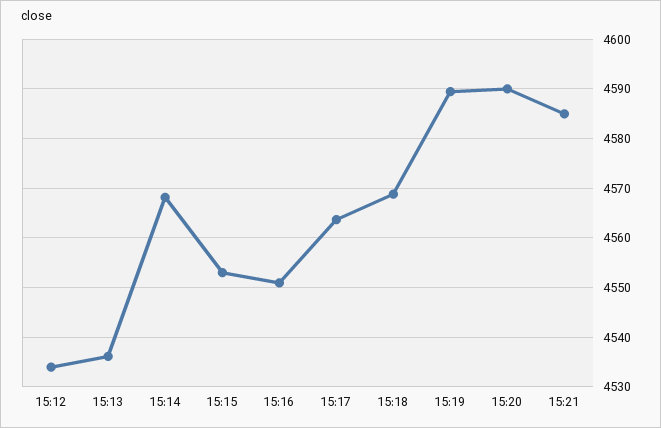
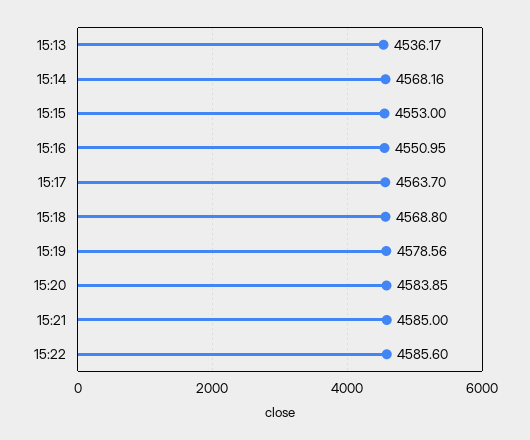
15:12: 4534 -> none
15:19: 4590 -> 4578.56
15:20: 4590 -> 4583.85
15:22: none -> 4585.6

